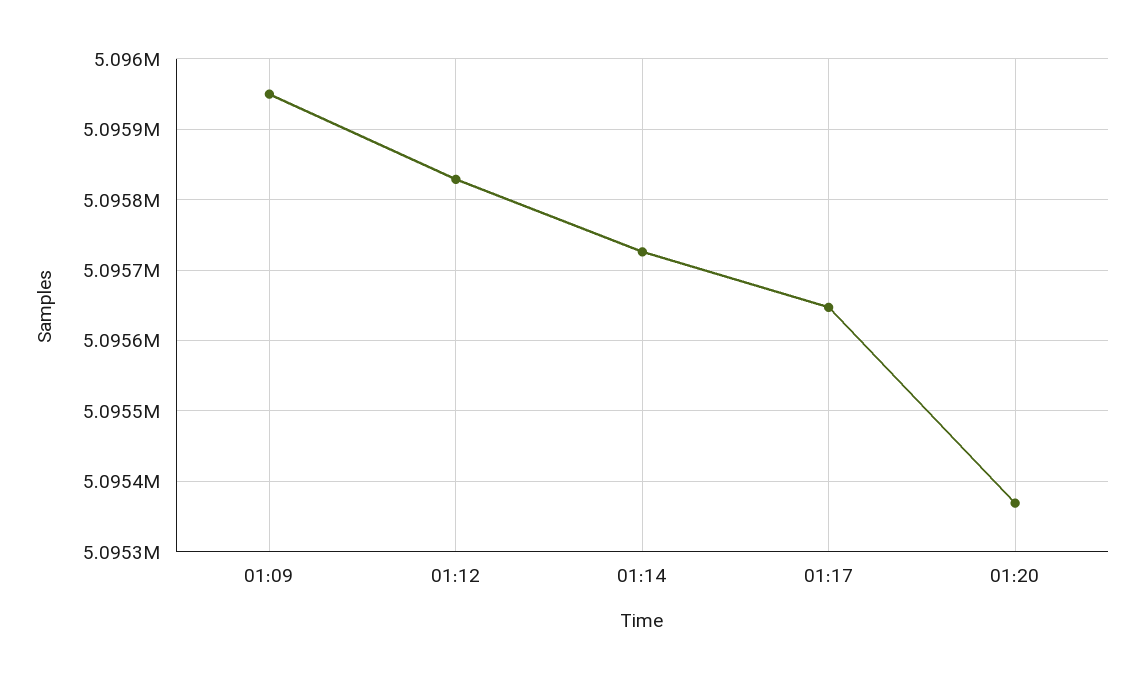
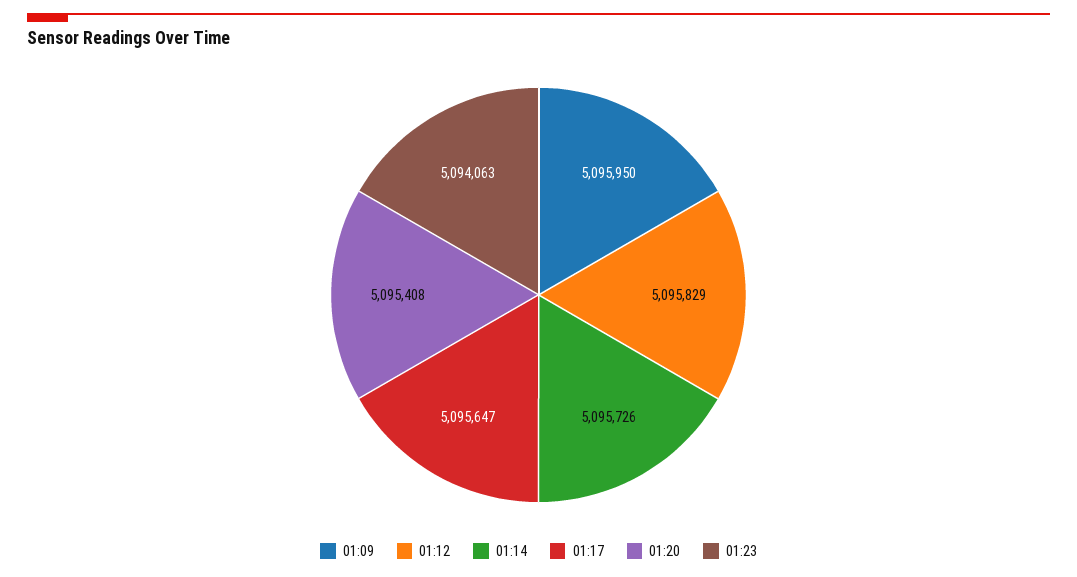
01:20: 5095370 -> 5095408
01:23: none -> 5094063

